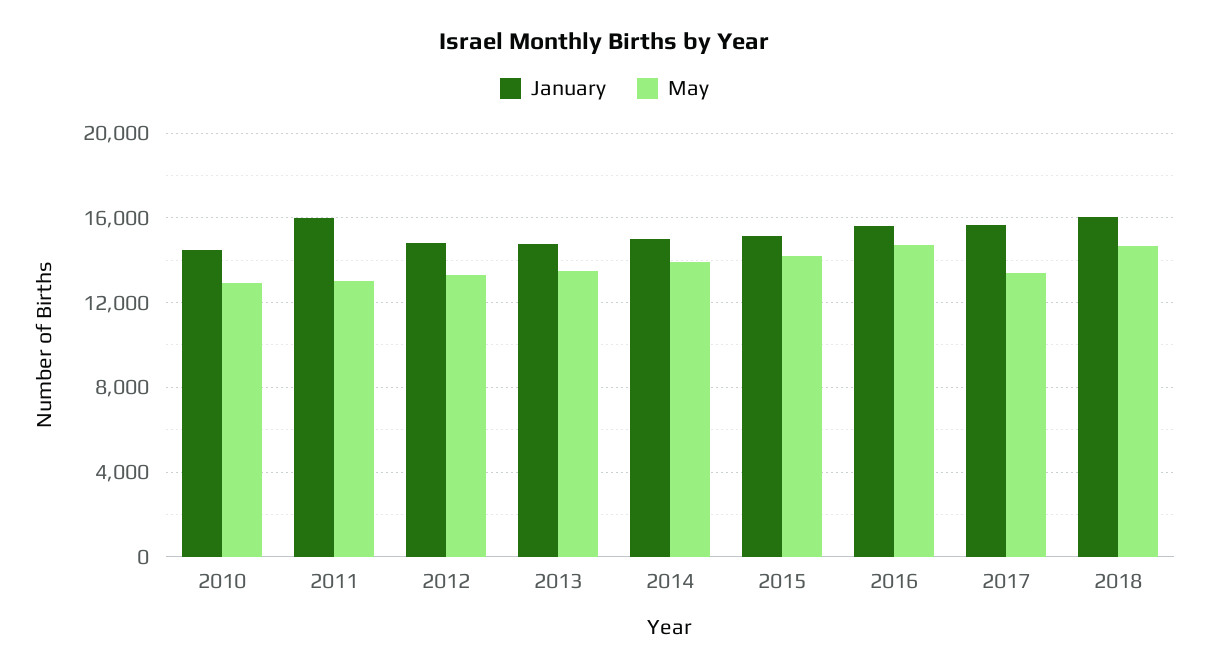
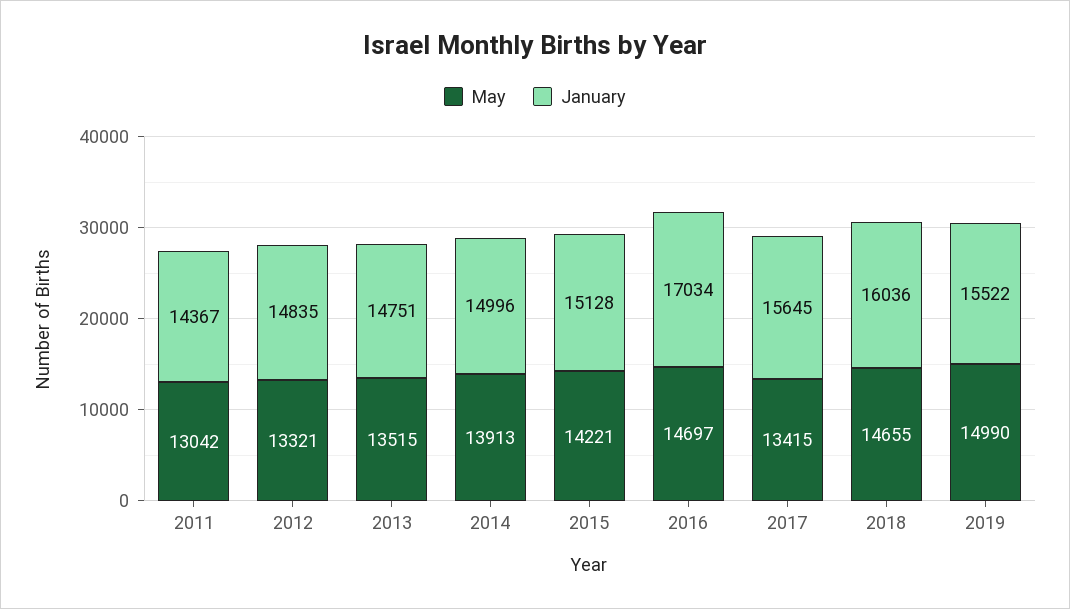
January, 2010: 14500 -> none
May, 2010: 13000 -> none
January, 2011: 16000 -> 14367
January, 2016: 15500 -> 17034
May, 2019: none -> 14990
January, 2019: none -> 15522

